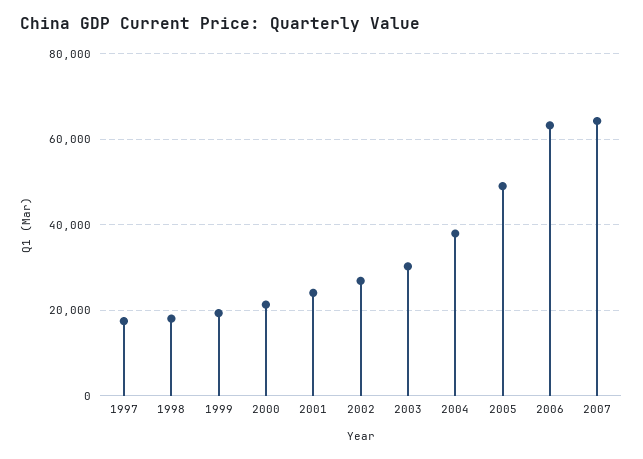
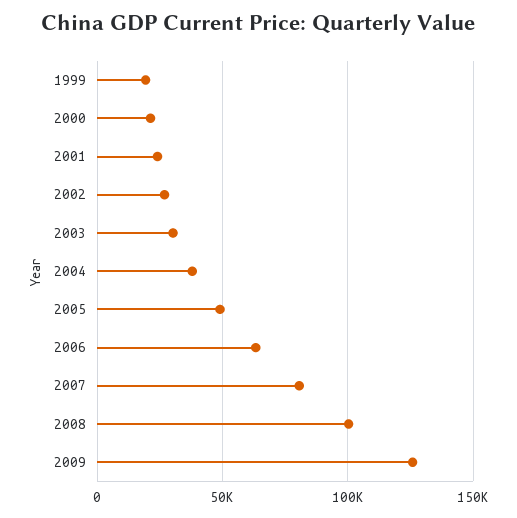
1997: 18000 -> none
1998: 18000 -> none
2007: 64000 -> 80000
2008: none -> 100000
2009: none -> 125000

